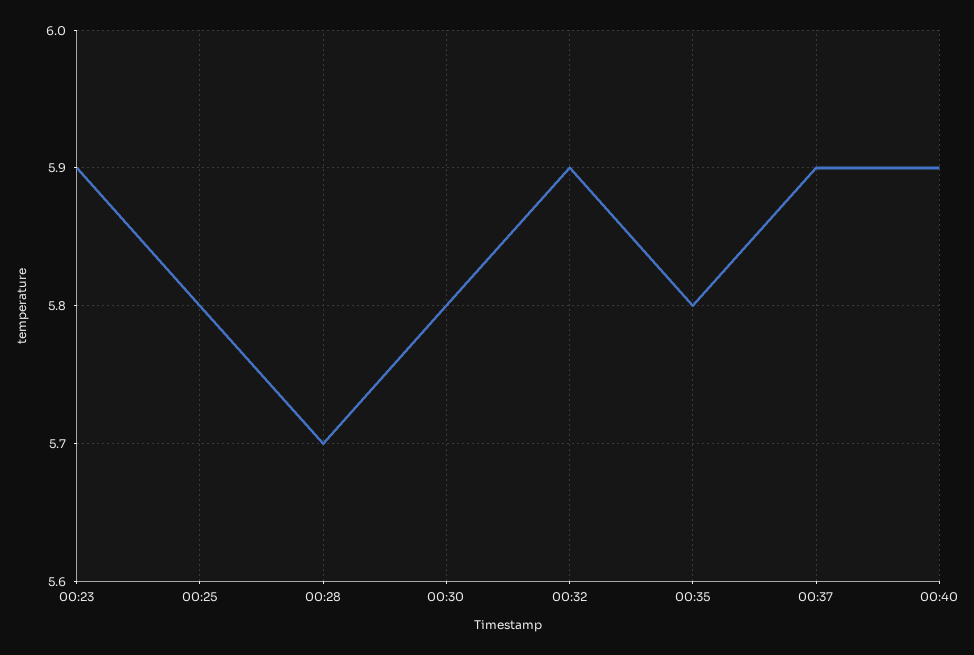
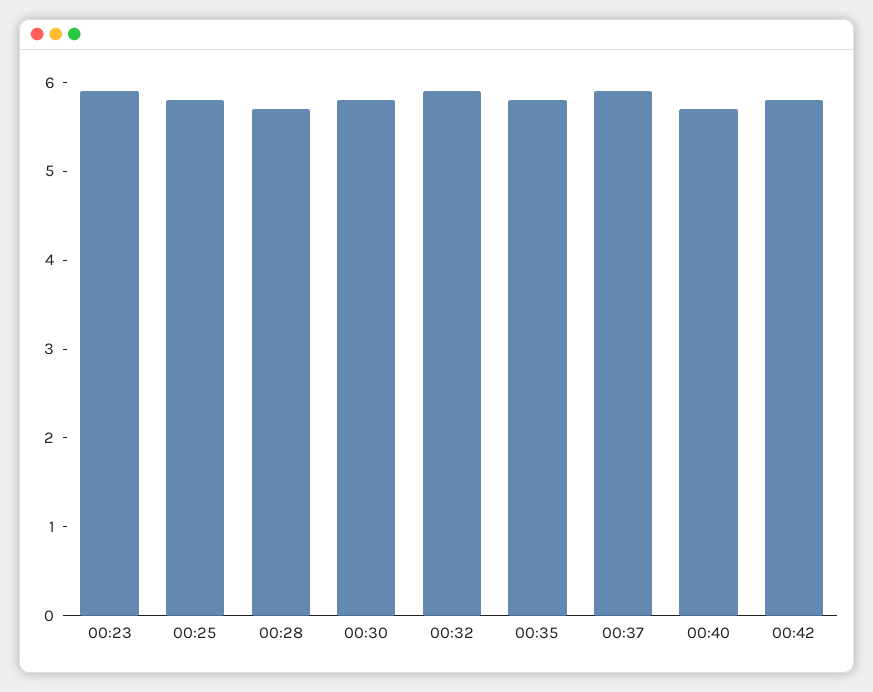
00:40: 5.9 -> 5.7
00:42: none -> 5.8

